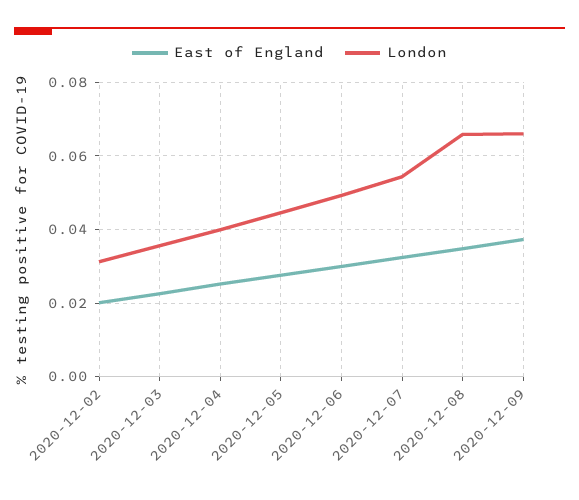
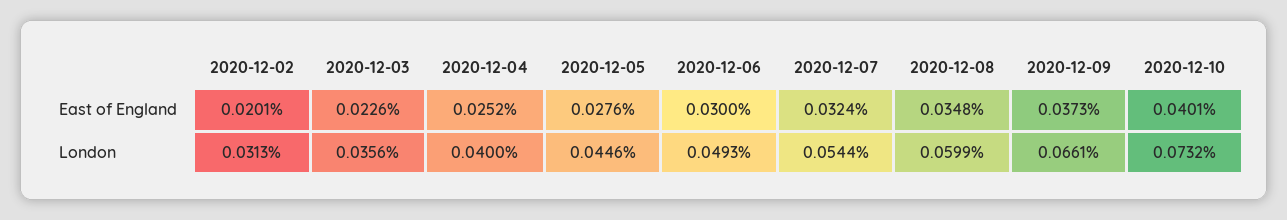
London, 2020-12-08: 0.066 -> 0.0599
East of England, 2020-12-10: none -> 0.0401
London, 2020-12-10: none -> 0.0732

